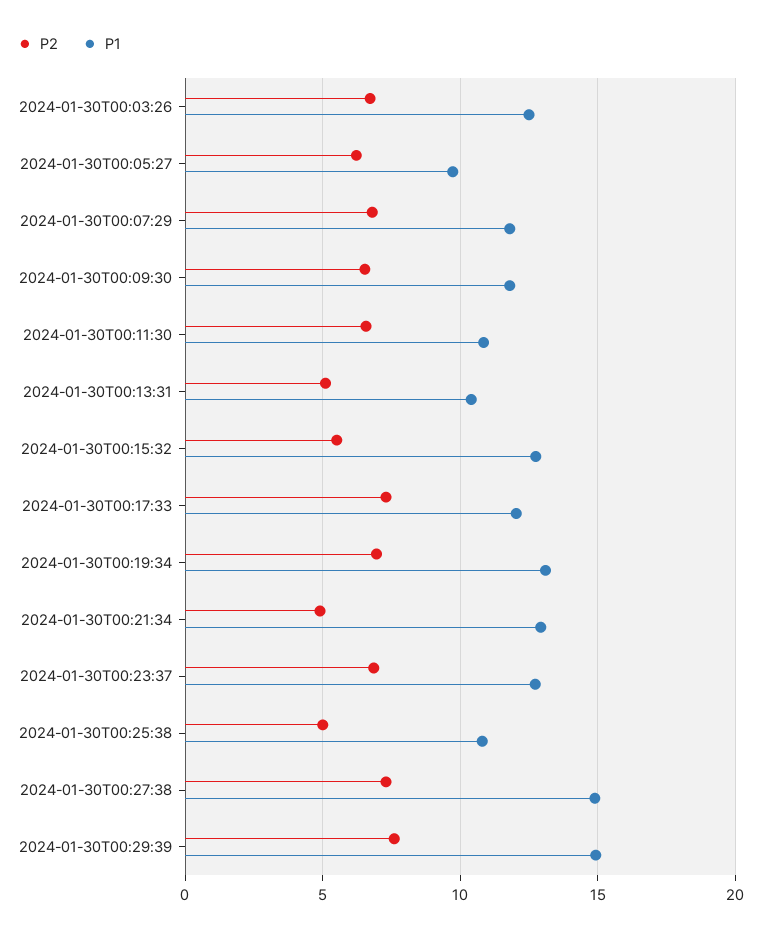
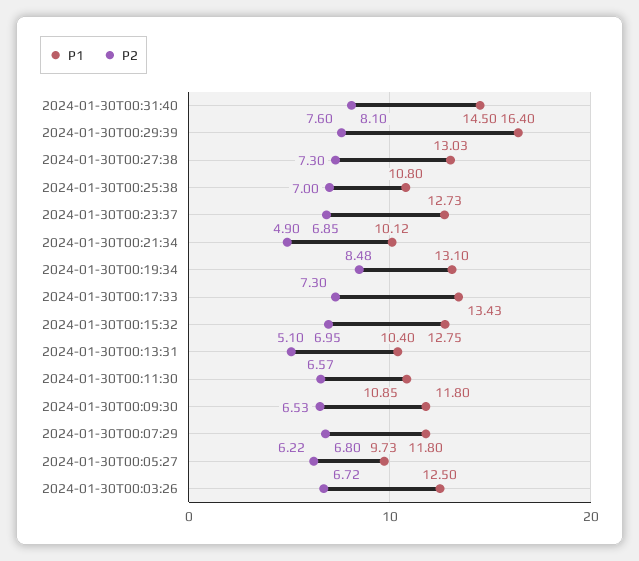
P2, 2024-01-30T00:15:32: 5.5 -> 6.95
P1, 2024-01-30T00:17:33: 12 -> 13.43
P2, 2024-01-30T00:19:34: 7 -> 8.48
P1, 2024-01-30T00:21:34: 13 -> 10.12
P2, 2024-01-30T00:25:38: 5 -> 7
P1, 2024-01-30T00:27:38: 15 -> 13.03
P1, 2024-01-30T00:29:39: 15 -> 16.4
P1, 2024-01-30T00:31:40: none -> 14.5
P2, 2024-01-30T00:31:40: none -> 8.1

